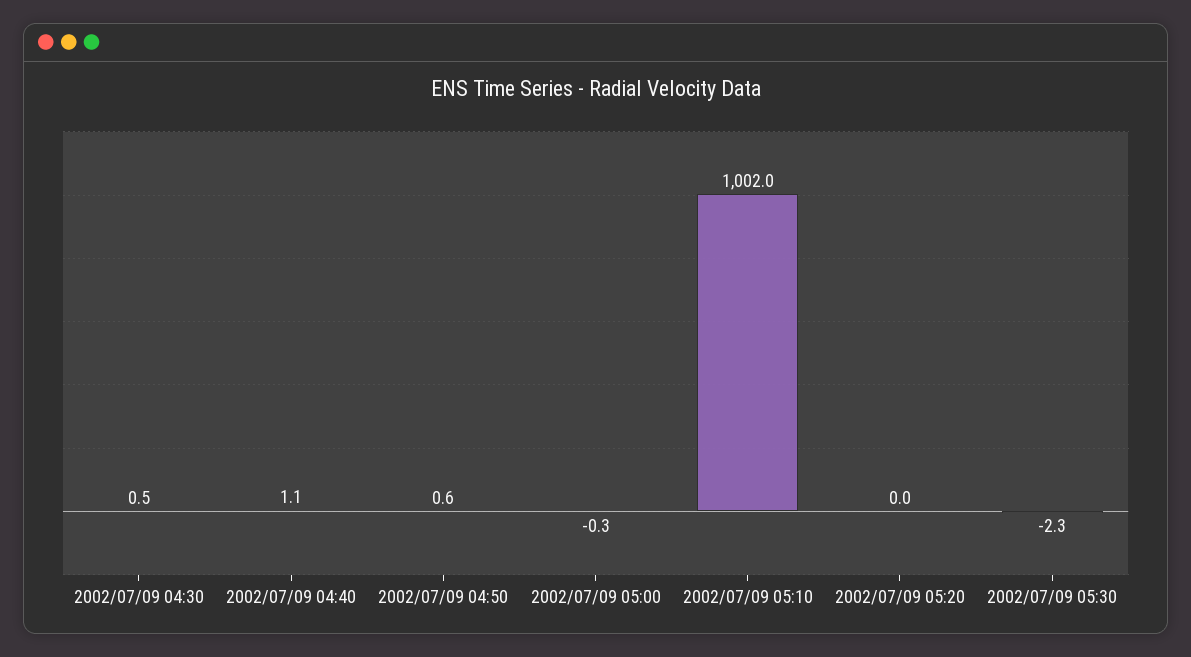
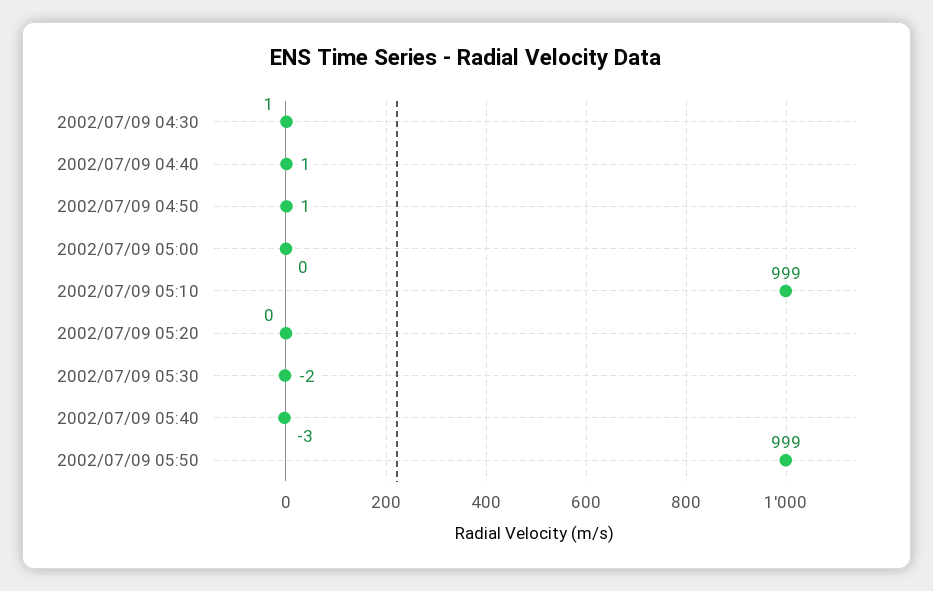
2002/07/09 05:10: 1002 -> 999
2002/07/09 05:40: none -> -3
2002/07/09 05:50: none -> 999

